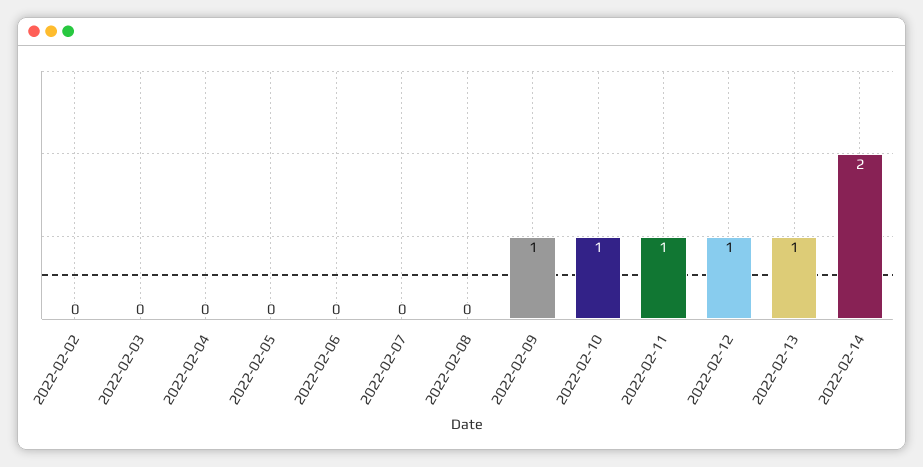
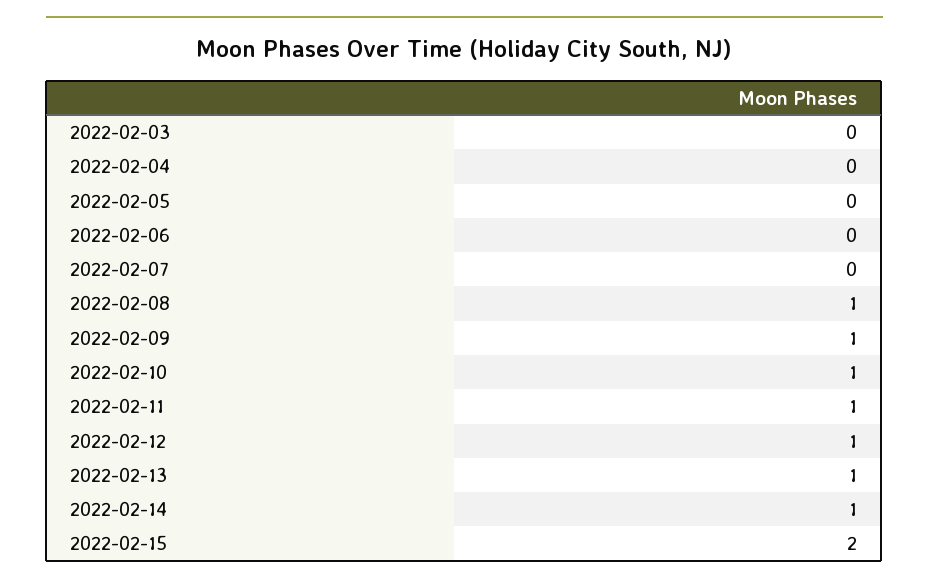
2022-02-02: 0 -> none
2022-02-08: 0 -> 1
2022-02-14: 2 -> 1
2022-02-15: none -> 2

